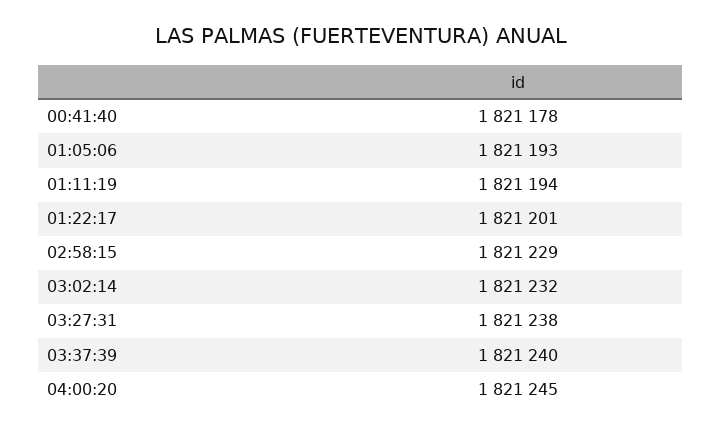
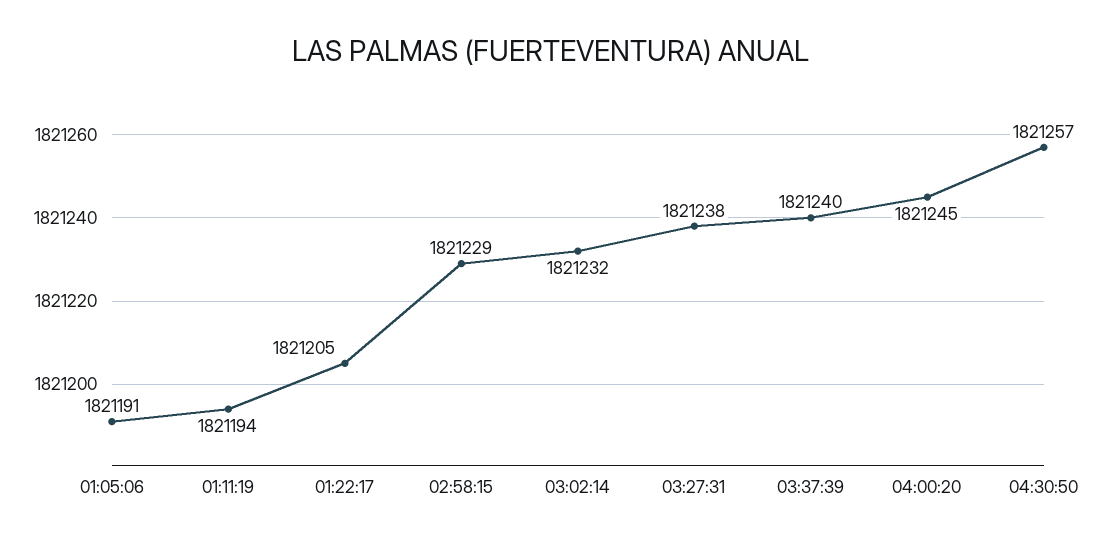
00:41:40: 1821178 -> none
01:05:06: 1821193 -> 1821191
01:22:17: 1821201 -> 1821205
04:30:50: none -> 1821257

